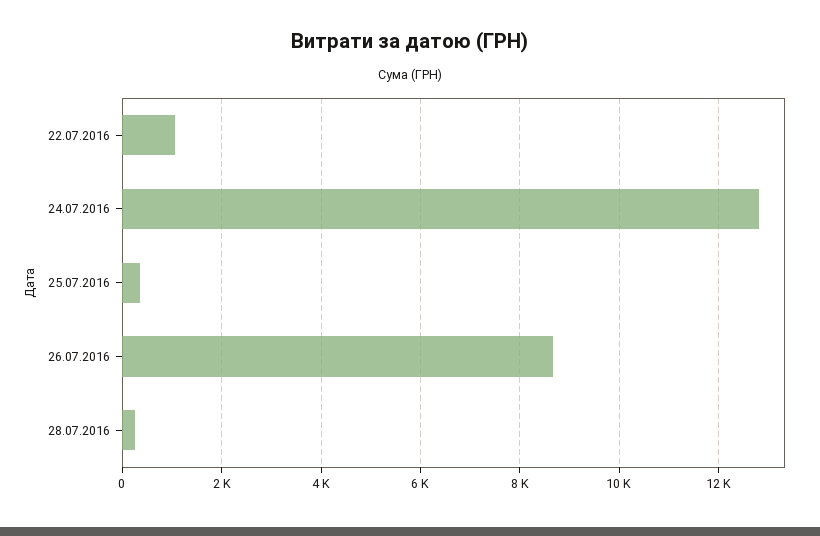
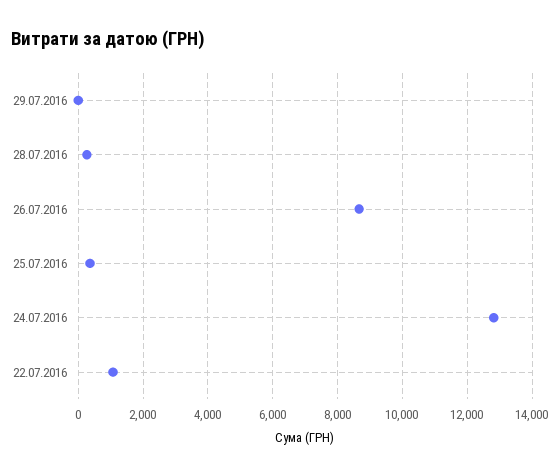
29.07.2016: none -> 0

